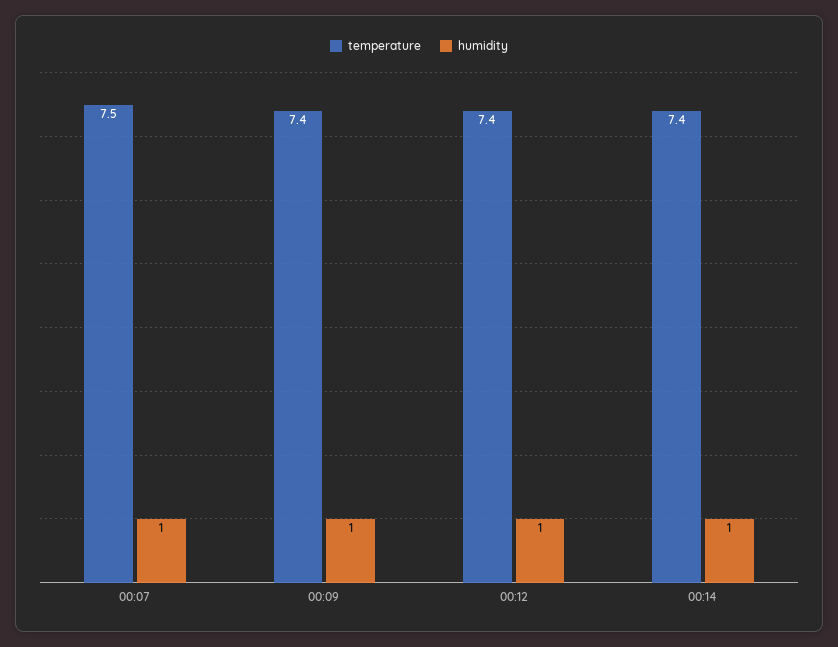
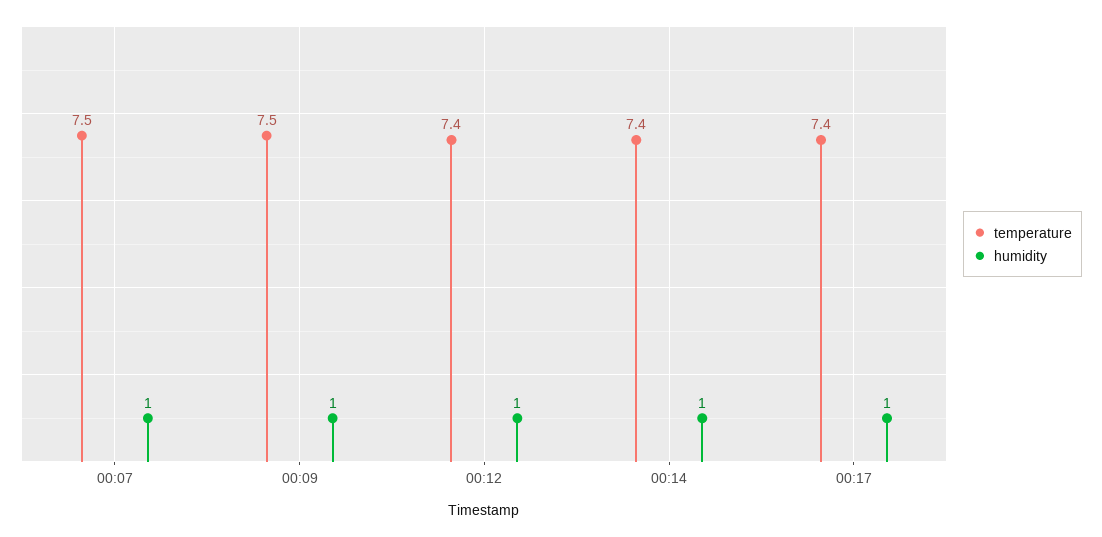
temperature, 00:09: 7.4 -> 7.5
temperature, 00:17: none -> 7.4
humidity, 00:17: none -> 1

